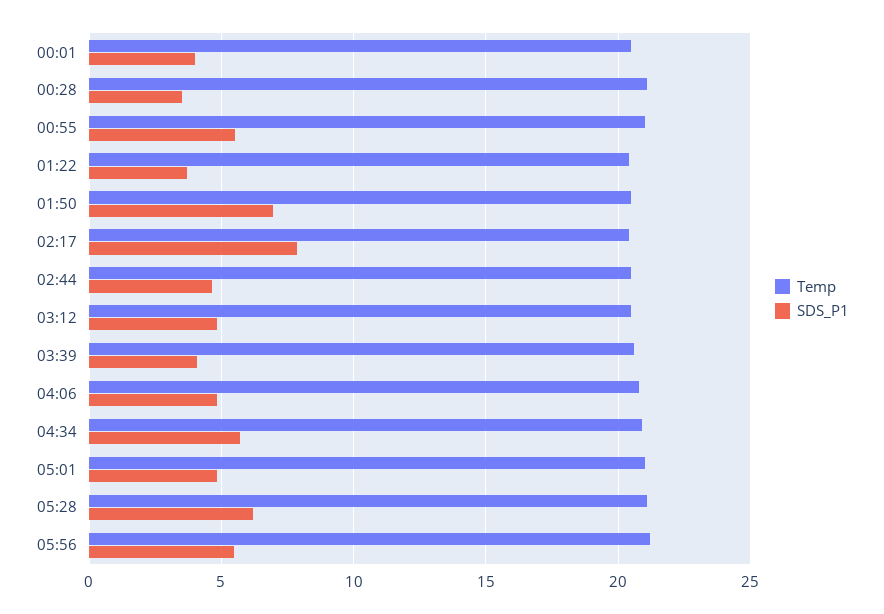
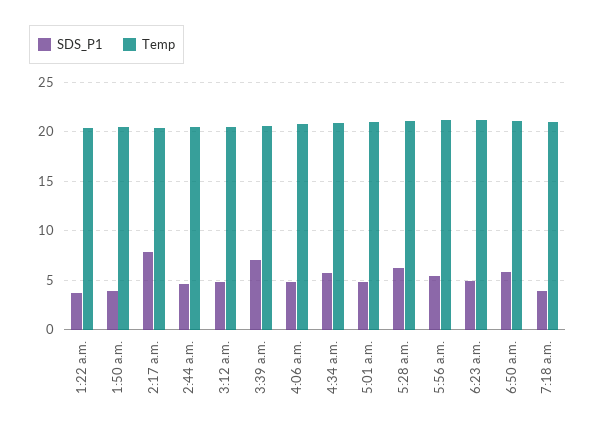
Temp, 00:01: 20.5 -> none
SDS_P1, 00:01: 4 -> none
Temp, 00:28: 21 -> none
SDS_P1, 00:28: 3.5 -> none
Temp, 00:55: 21 -> none
SDS_P1, 00:55: 5.5 -> none
SDS_P1, 01:50: 7 -> 4
SDS_P1, 03:39: 4 -> 7
SDS_P1, 6:23 a.m.: none -> 5
Temp, 6:23 a.m.: none -> 21
SDS_P1, 6:50 a.m.: none -> 6
Temp, 6:50 a.m.: none -> 21
SDS_P1, 7:18 a.m.: none -> 4
Temp, 7:18 a.m.: none -> 21

